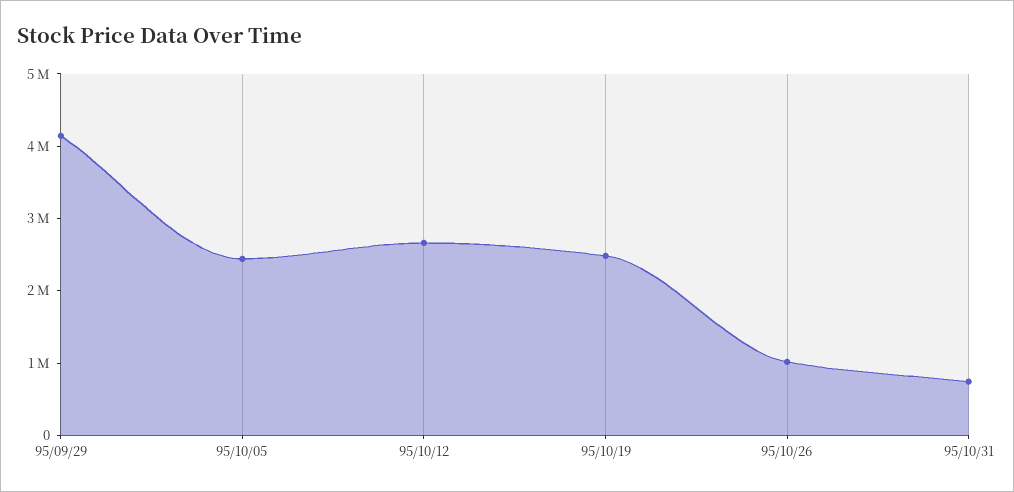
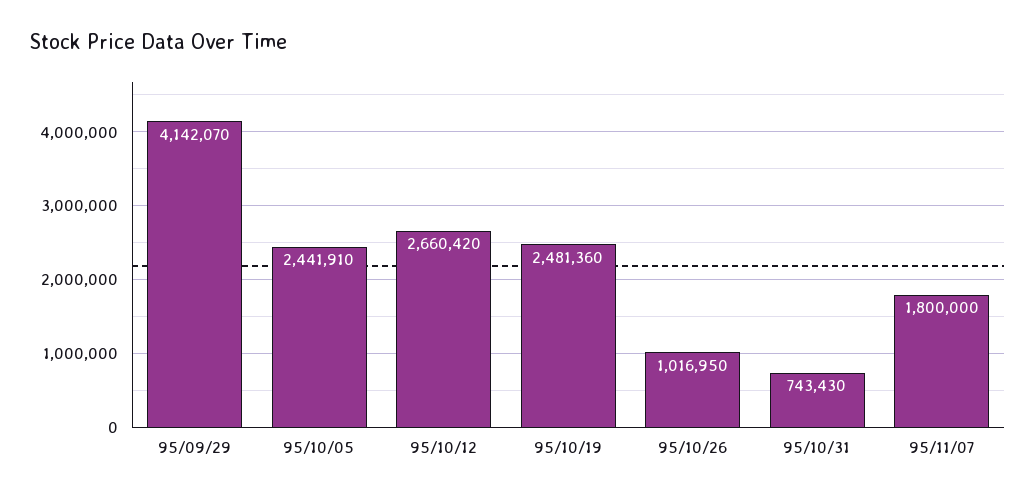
95/11/07: none -> 1800000

